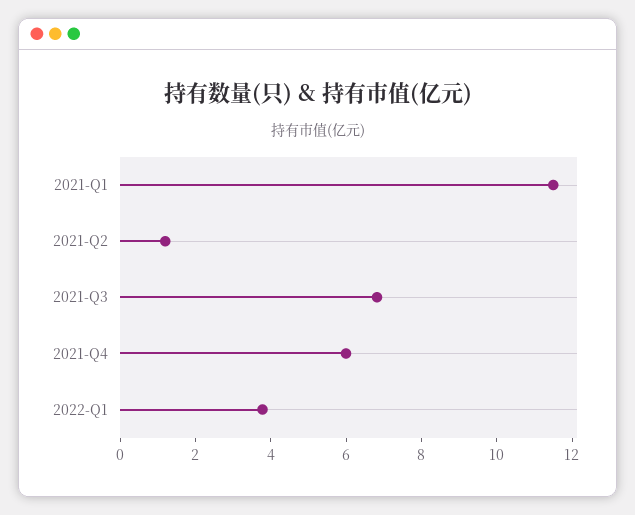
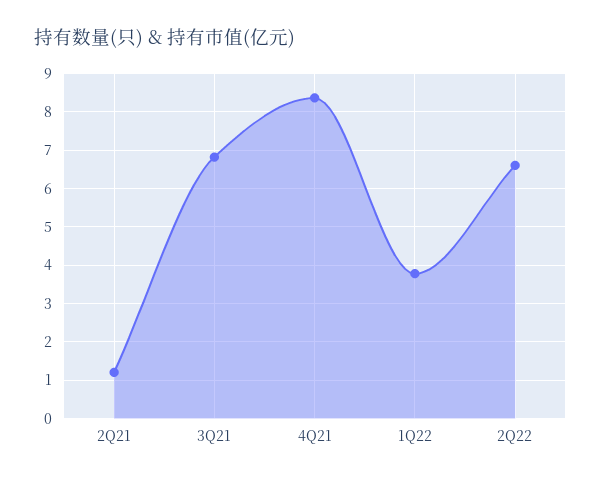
2021-Q1: 11.5 -> none
2021-Q4: 6 -> 8.4
2Q22: none -> 6.6

